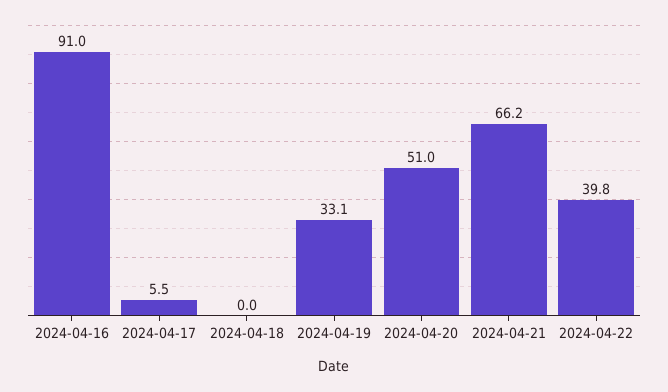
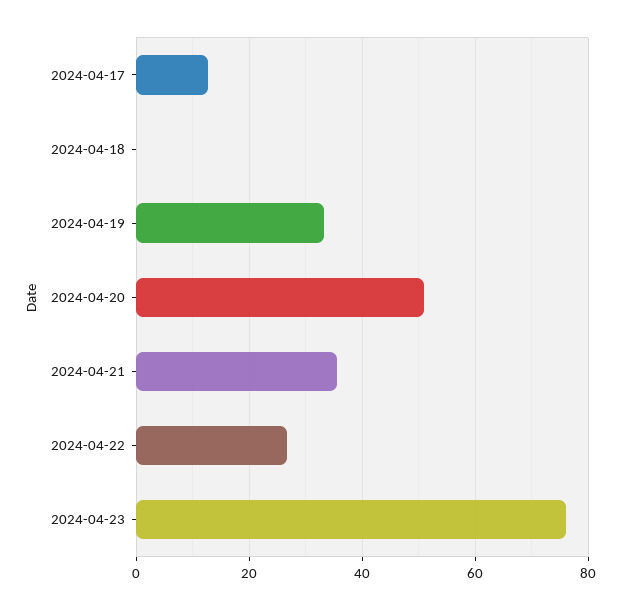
2024-04-16: 91 -> none
2024-04-17: 5.5 -> 12
2024-04-21: 66.2 -> 36
2024-04-22: 39.8 -> 26
2024-04-23: none -> 76

